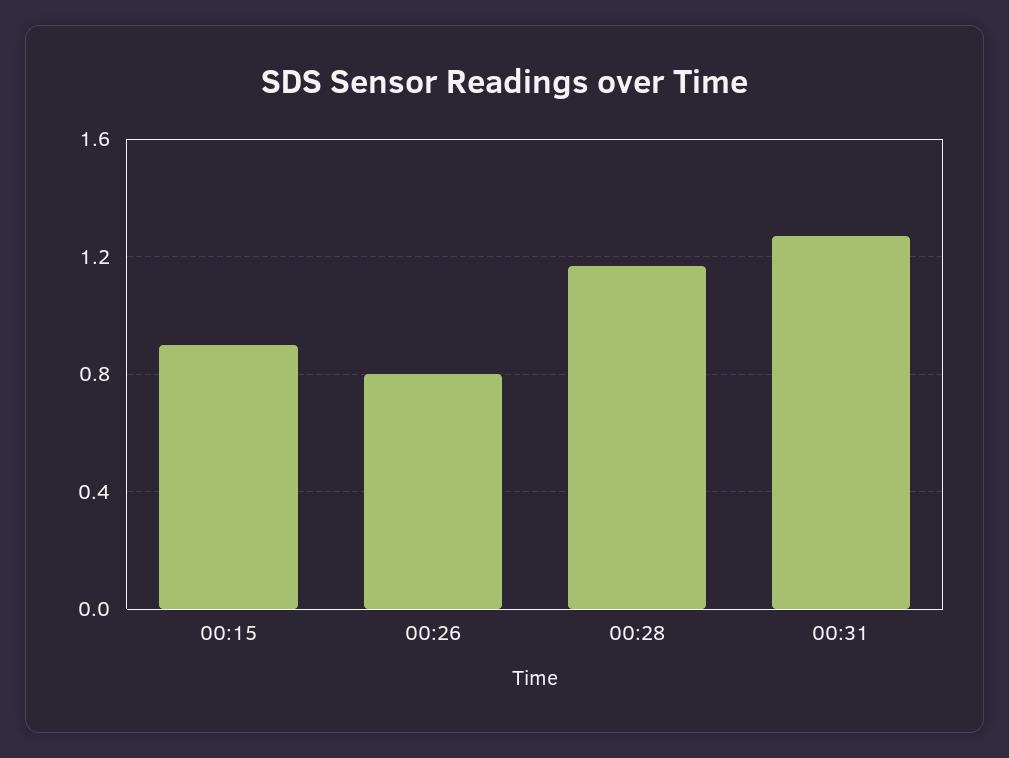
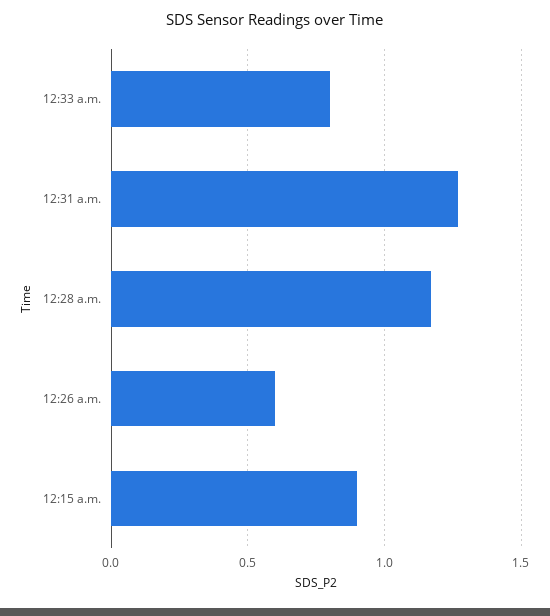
00:26: 0.8 -> 0.6
12:33 a.m.: none -> 0.8

